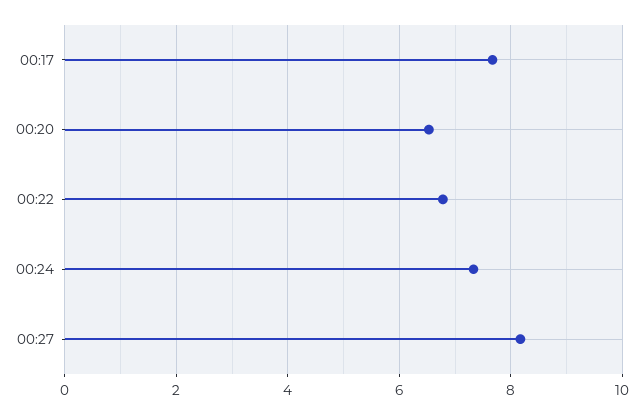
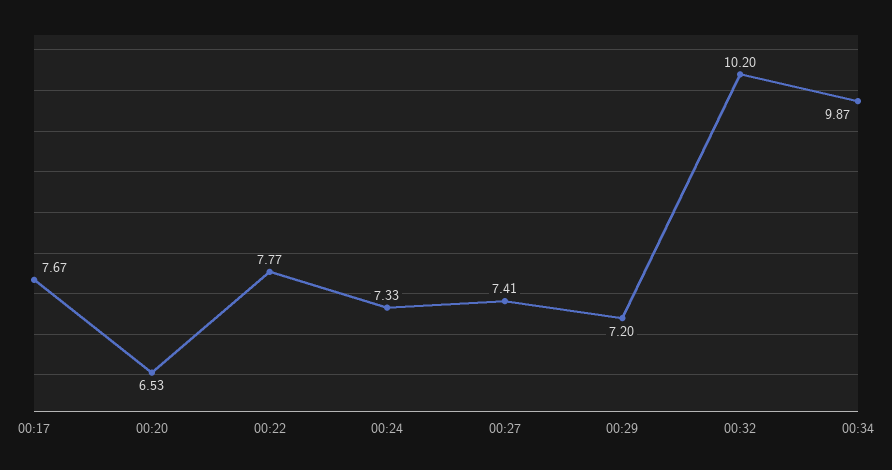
00:22: 6.8 -> 7.77
00:27: 8.2 -> 7.41
00:29: none -> 7.2
00:32: none -> 10.2
00:34: none -> 9.87

